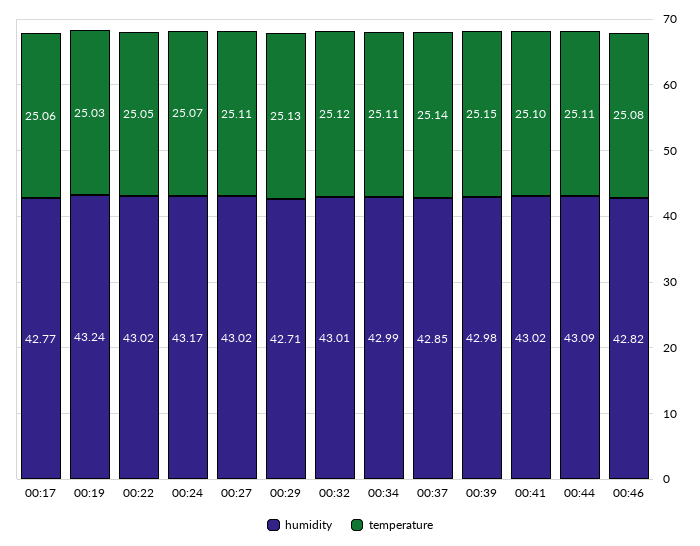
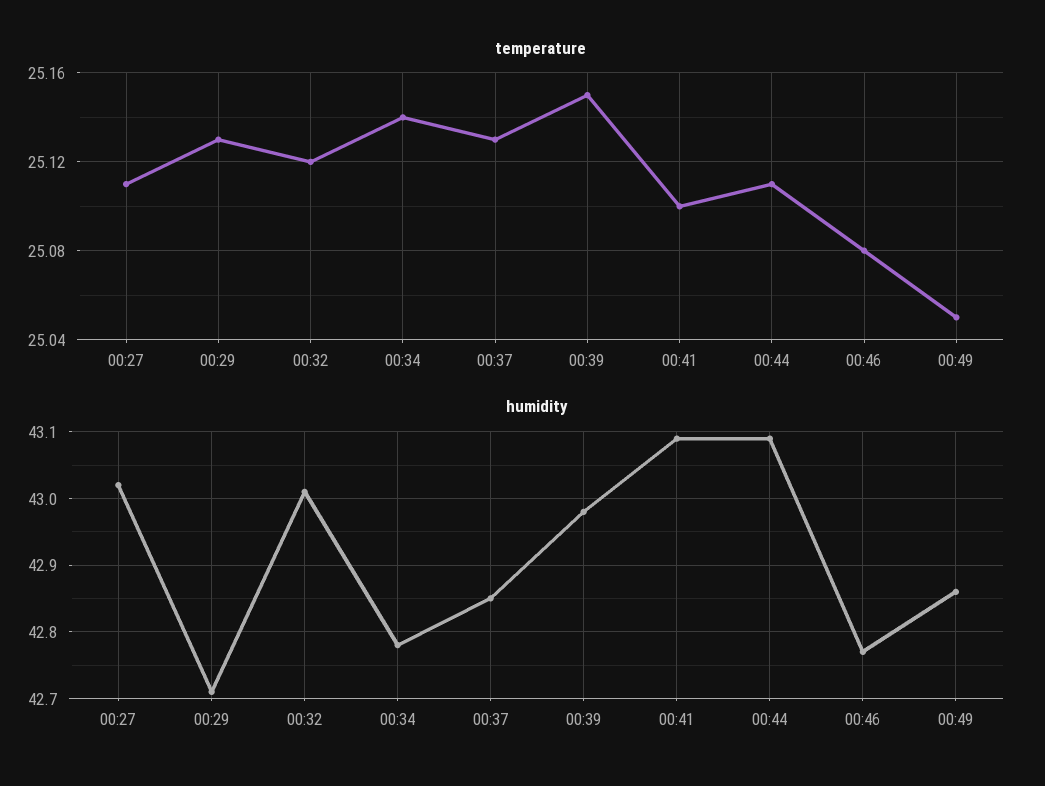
humidity, 00:17: 42.77 -> none
temperature, 00:17: 25.06 -> none
humidity, 00:19: 43.24 -> none
temperature, 00:19: 25.03 -> none
humidity, 00:22: 43.02 -> none
temperature, 00:22: 25.05 -> none
humidity, 00:24: 43.17 -> none
temperature, 00:24: 25.07 -> none
humidity, 00:34: 42.99 -> 42.78
temperature, 00:34: 25.11 -> 25.14
temperature, 00:37: 25.14 -> 25.13
humidity, 00:41: 43.02 -> 43.09
humidity, 00:46: 42.82 -> 42.77
temperature, 00:49: none -> 25.05
humidity, 00:49: none -> 42.86

